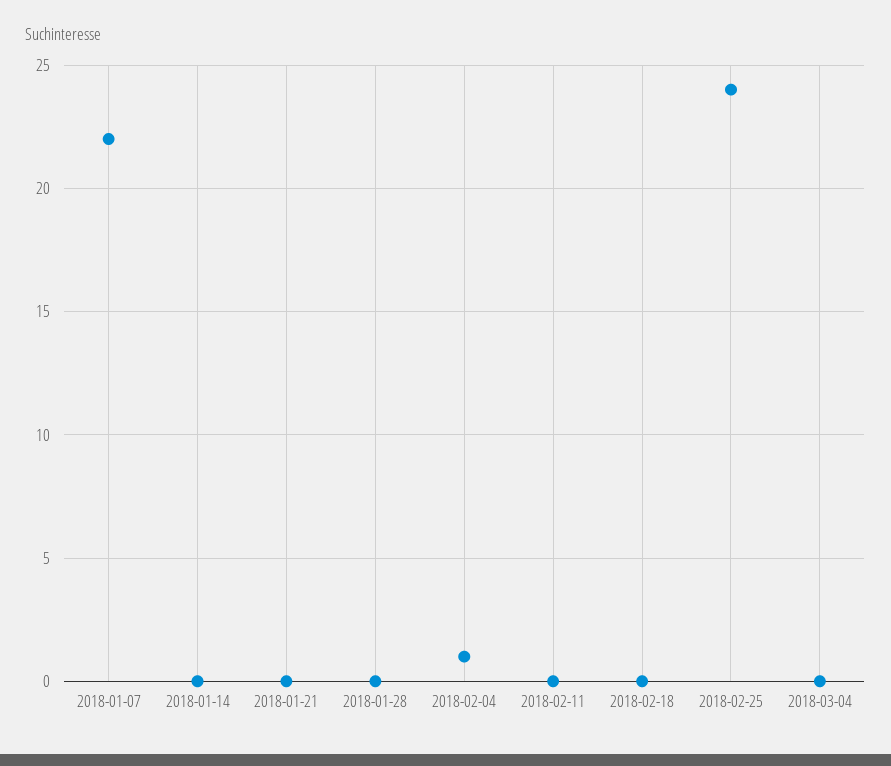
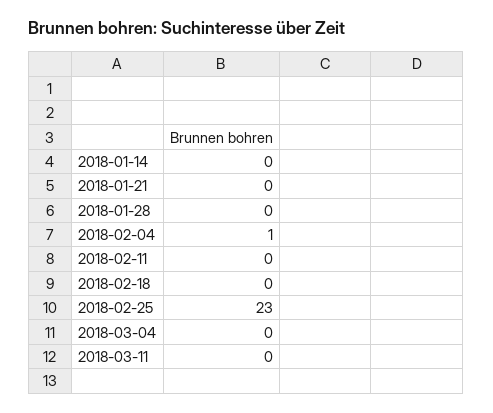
2018-01-07: 22 -> none
2018-02-25: 24 -> 23
2018-03-11: none -> 0

